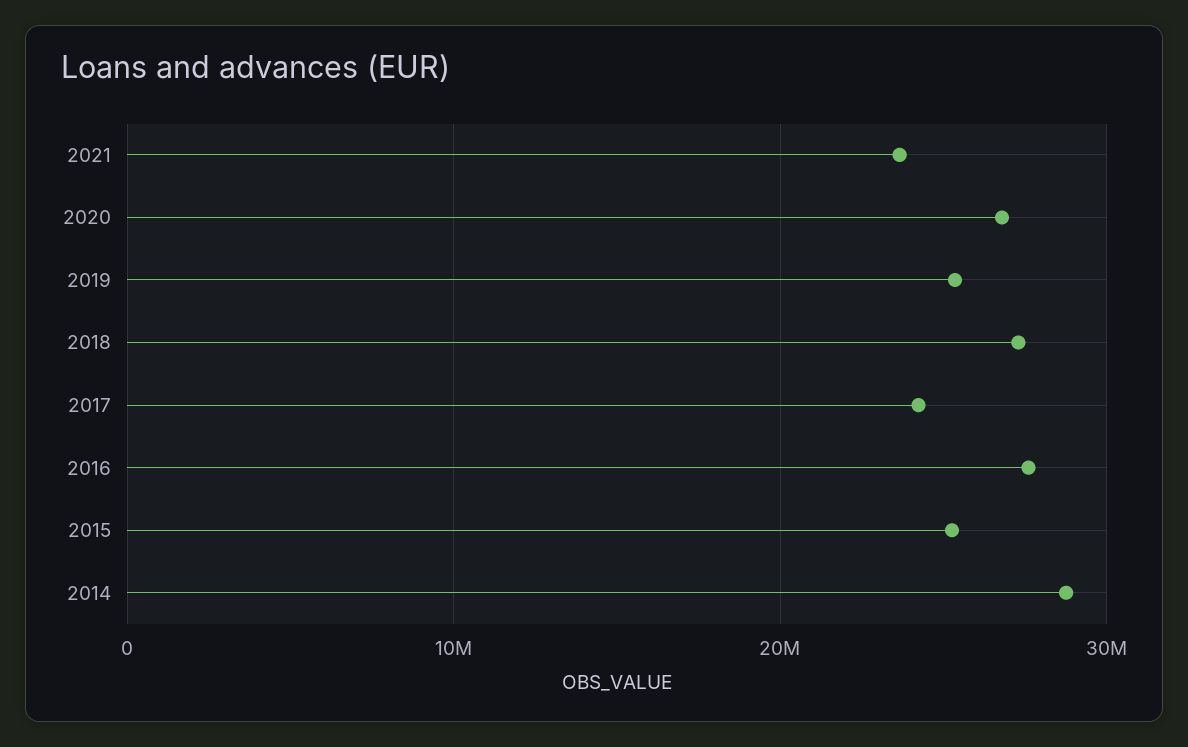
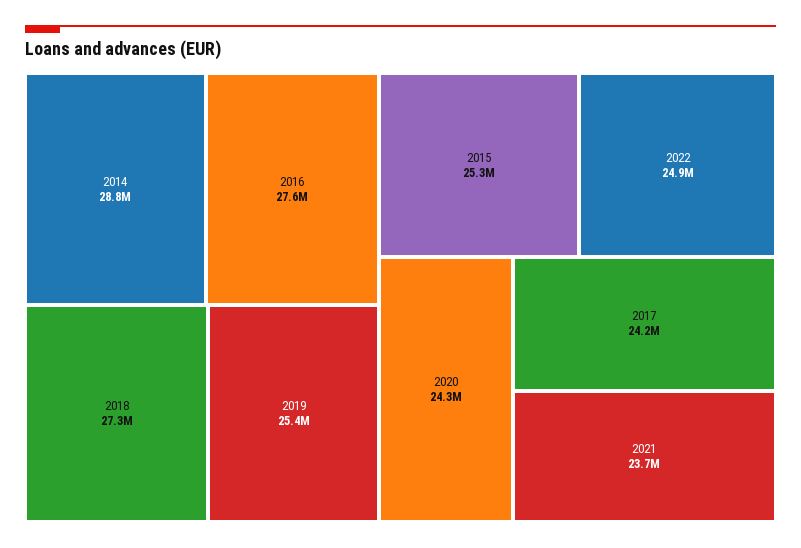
2020: 27000000 -> 24300000
2022: none -> 24900000

